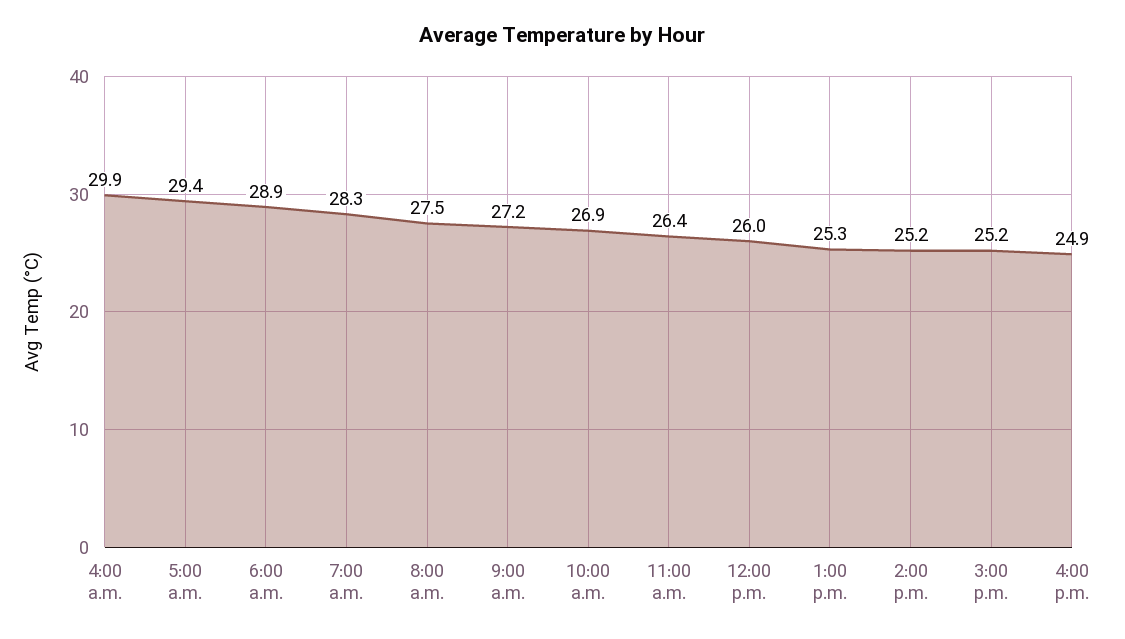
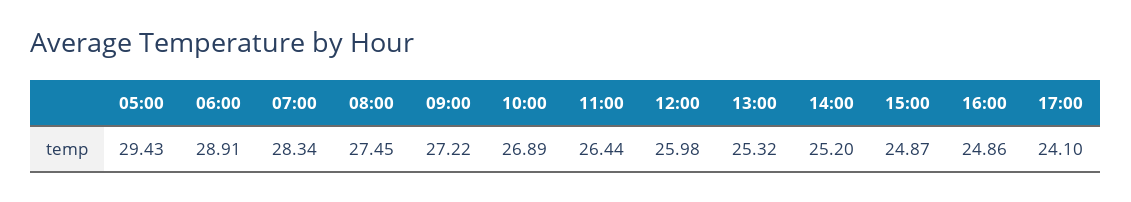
4:00 a.m.: 29.9 -> none
3:00 p.m.: 25.2 -> 24.87
17:00: none -> 24.1

